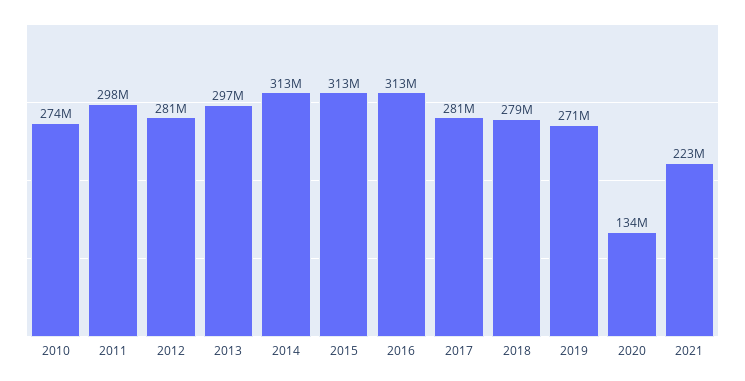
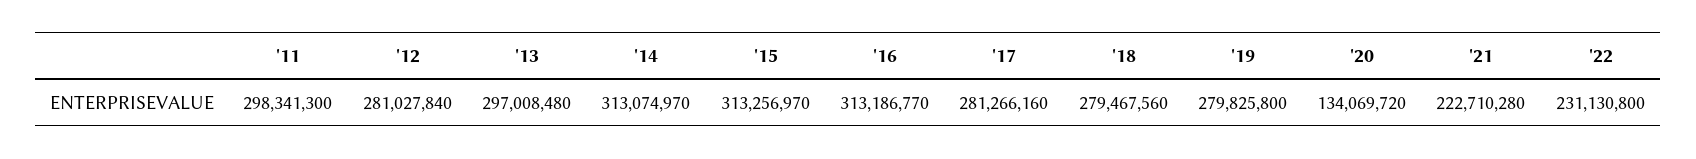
2010: 274000000 -> none
2019: 271000000 -> 279825800
'22: none -> 231130800

